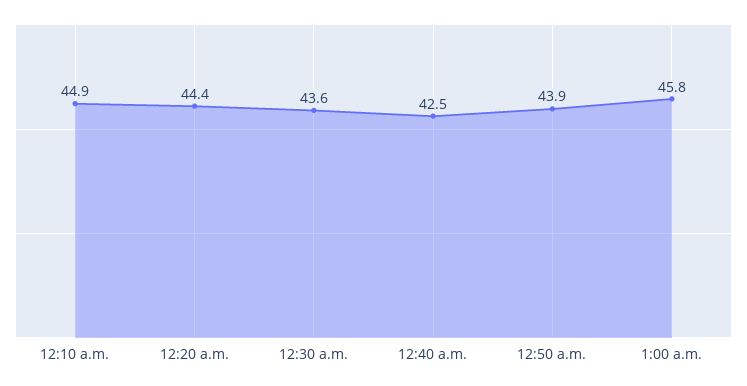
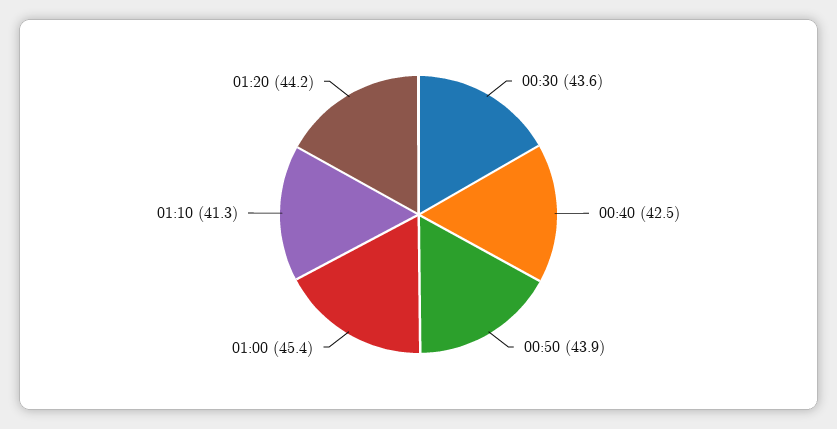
12:10 a.m.: 44.9 -> none
12:20 a.m.: 44.4 -> none
1:00 a.m.: 45.8 -> 45.4
01:10: none -> 41.3
01:20: none -> 44.2

